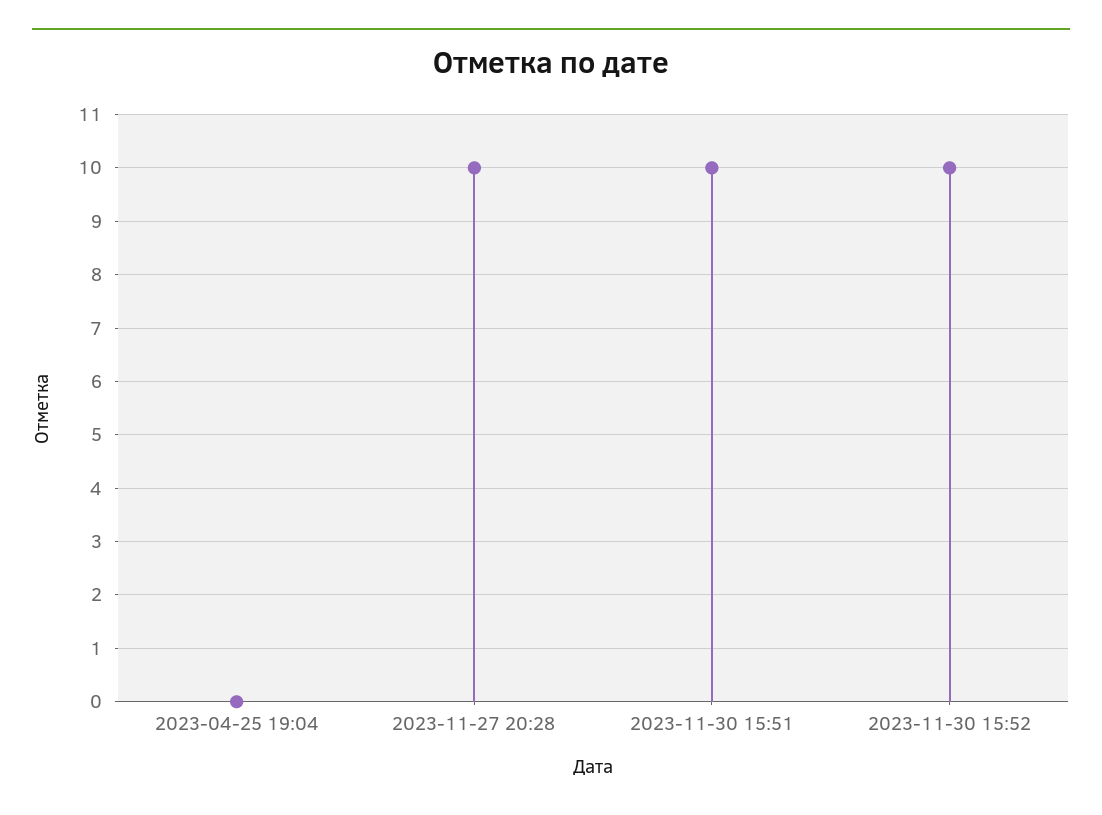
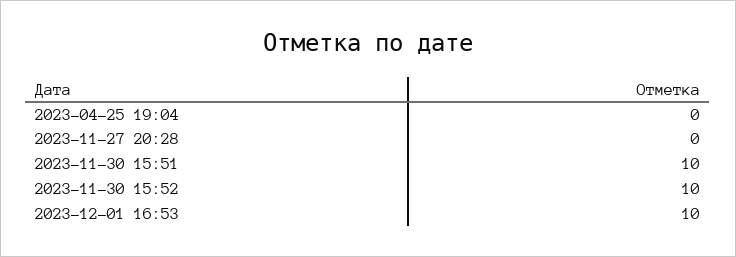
2023-11-27 20:28: 10 -> 0
2023-12-01 16:53: none -> 10

